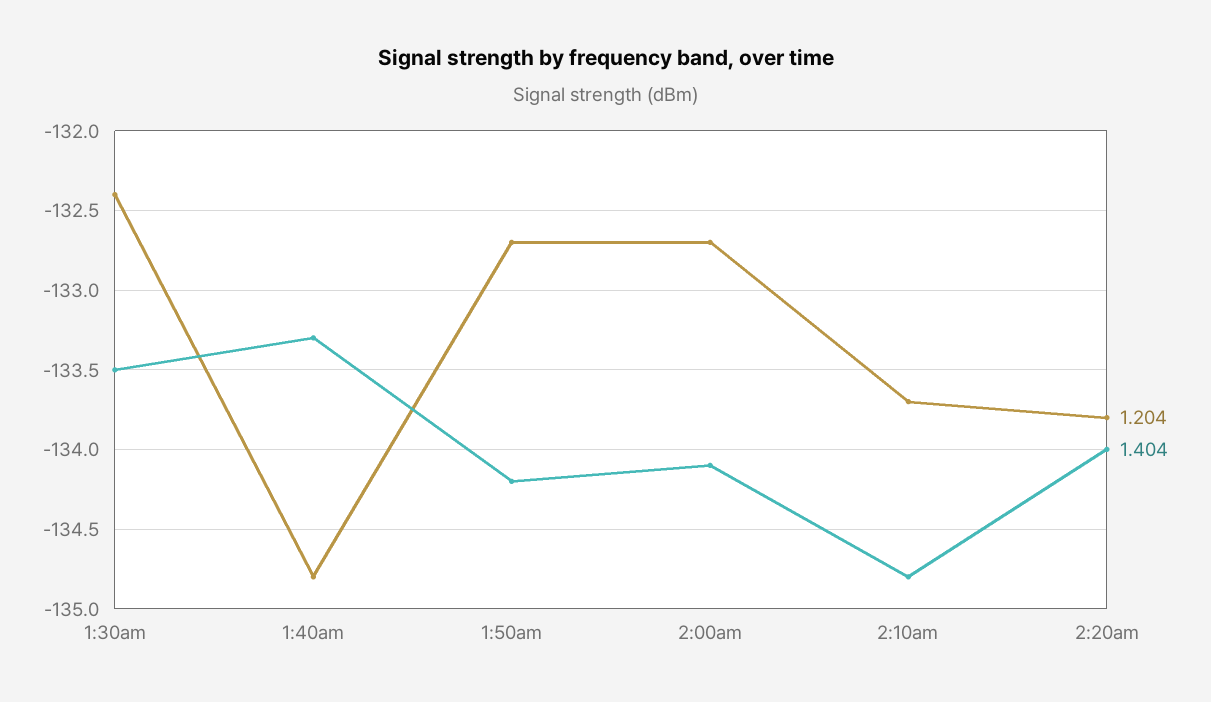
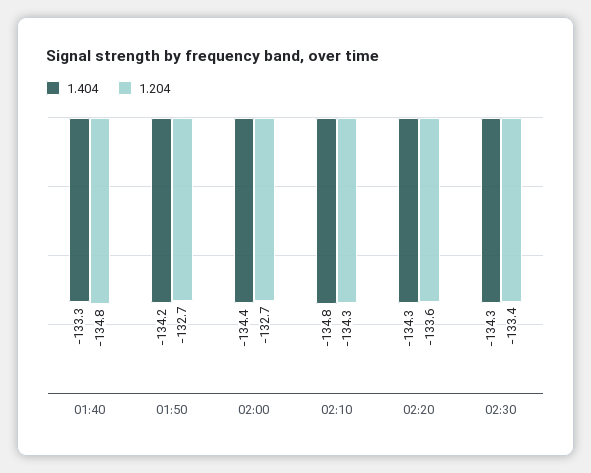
1.204, 1:30am: -132.4 -> none
1.404, 1:30am: -133.5 -> none
1.404, 2:00am: -134.1 -> -134.4
1.204, 2:10am: -133.7 -> -134.3
1.204, 2:20am: -133.8 -> -133.6
1.404, 2:20am: -134 -> -134.3
1.404, 02:30: none -> -134.3
1.204, 02:30: none -> -133.4

